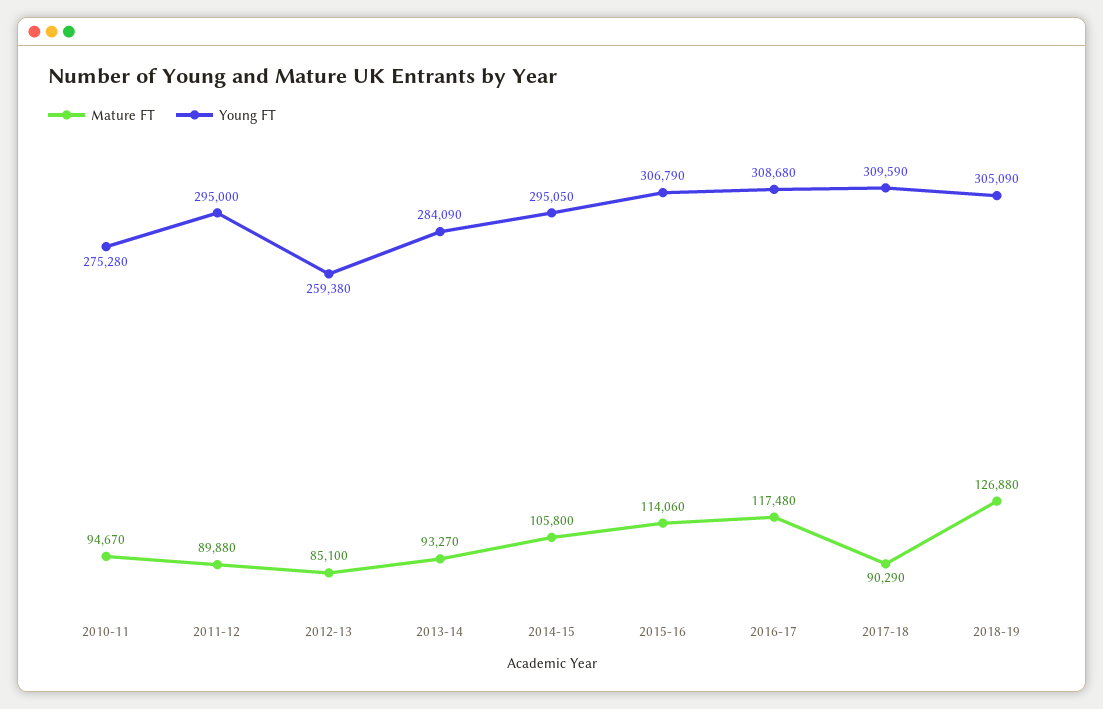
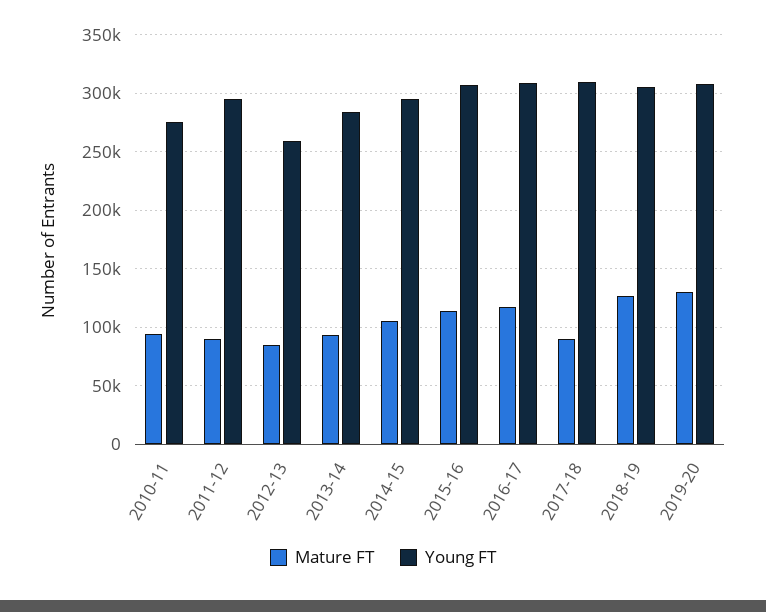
Mature FT, 2019-20: none -> 130000
Young FT, 2019-20: none -> 310000

